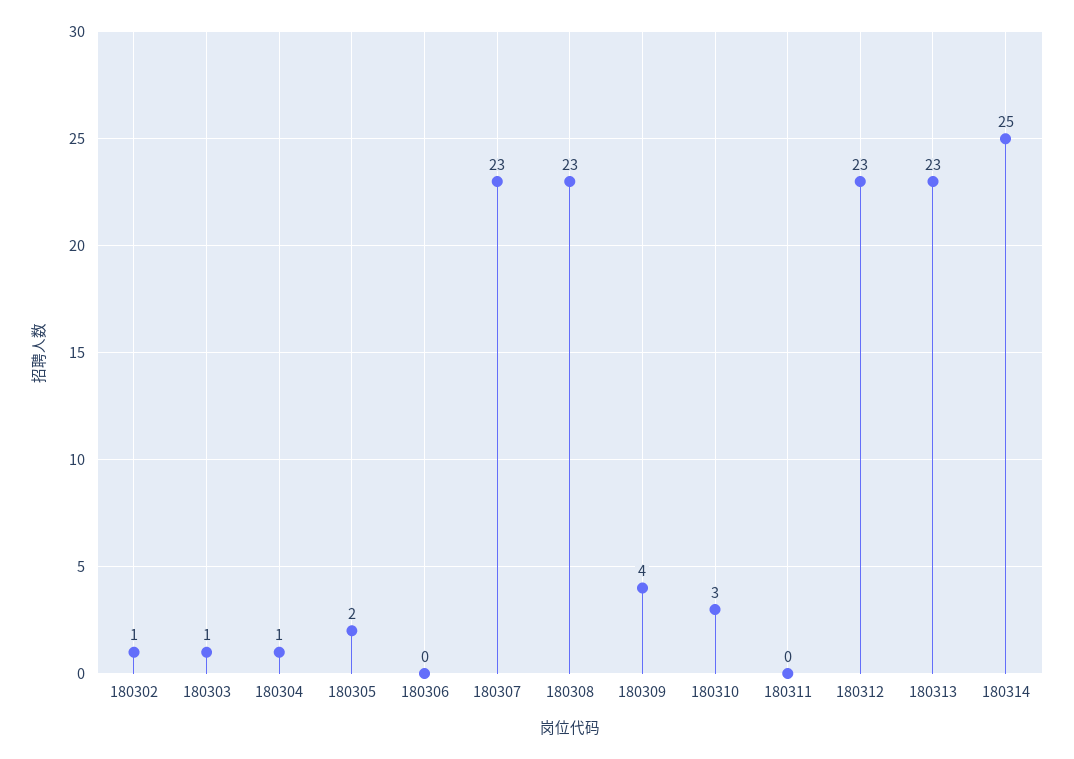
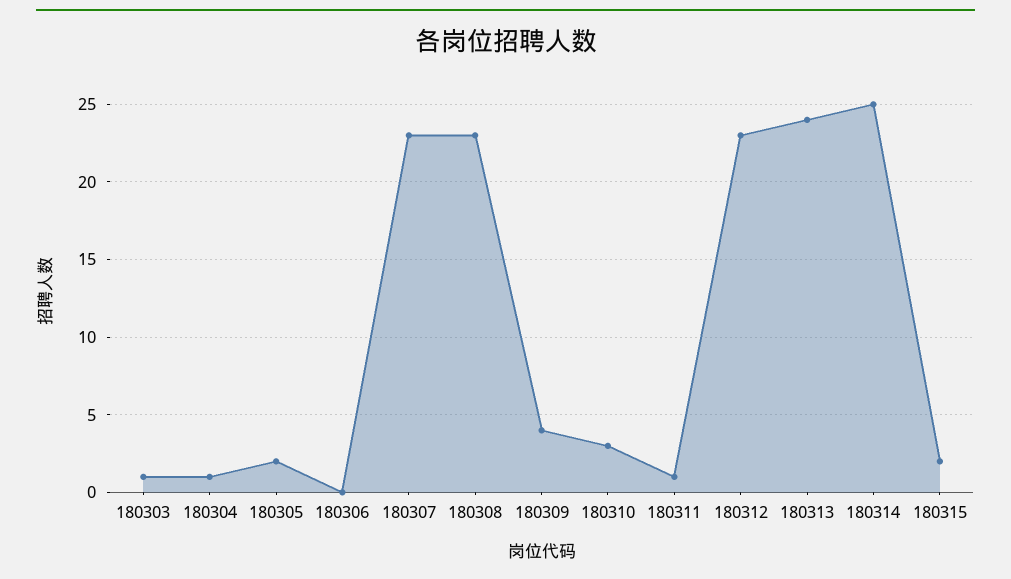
180302: 1 -> none
180311: 0 -> 1
180313: 23 -> 24
180315: none -> 2

